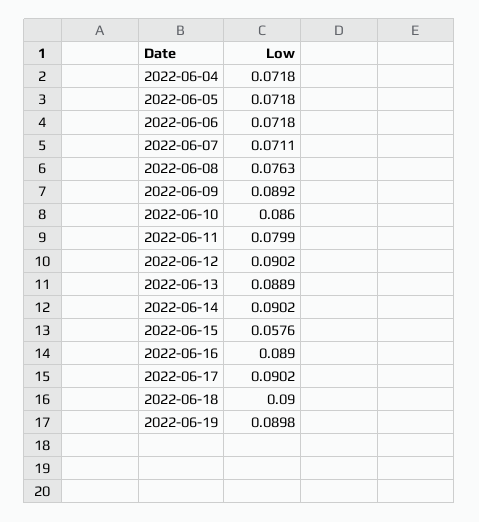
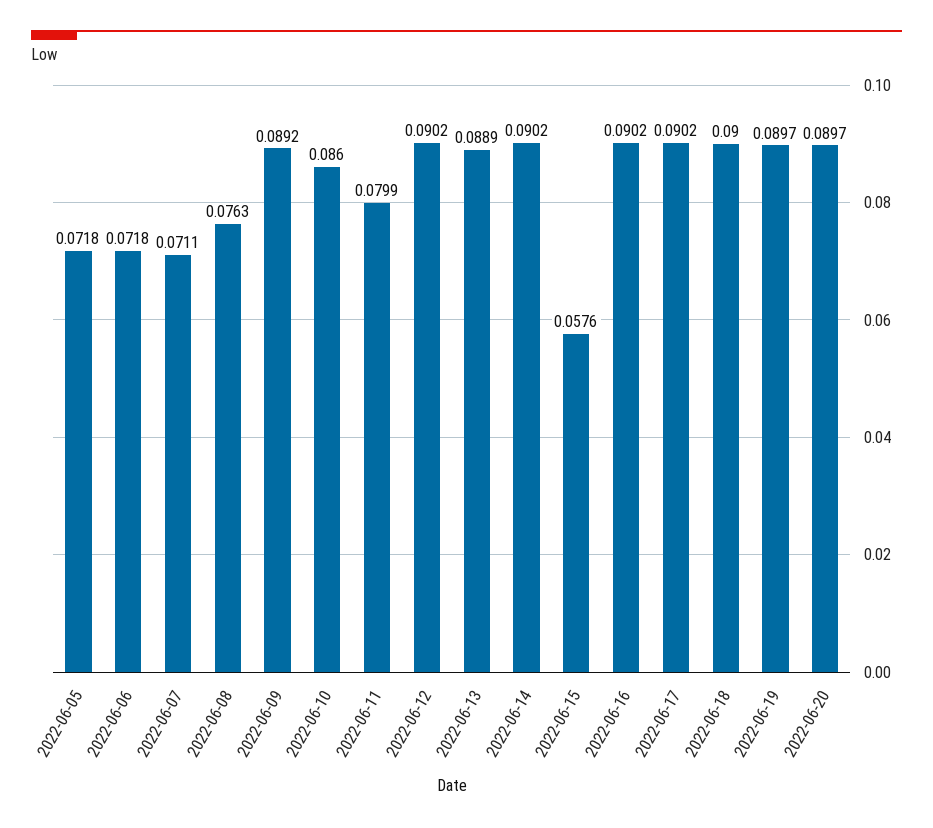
2022-06-04: 0.0718 -> none
2022-06-16: 0.089 -> 0.0902
2022-06-19: 0.0898 -> 0.0897
2022-06-20: none -> 0.0897

